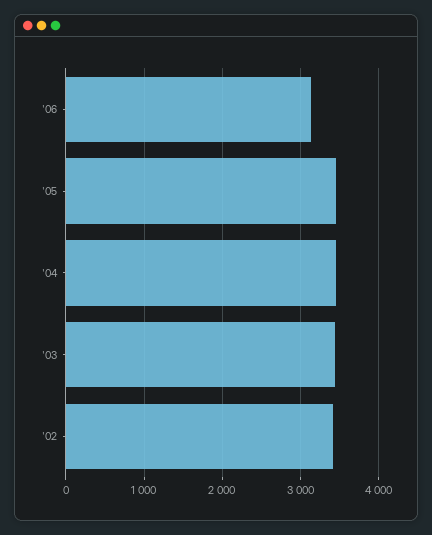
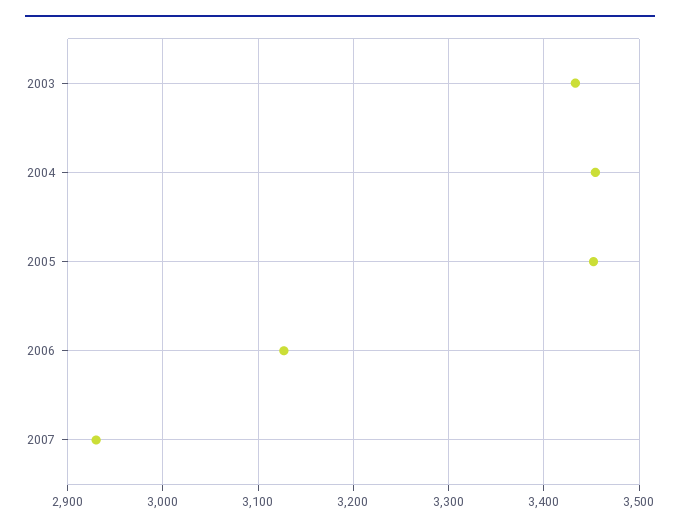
'02: 3400 -> none
2007: none -> 2930

